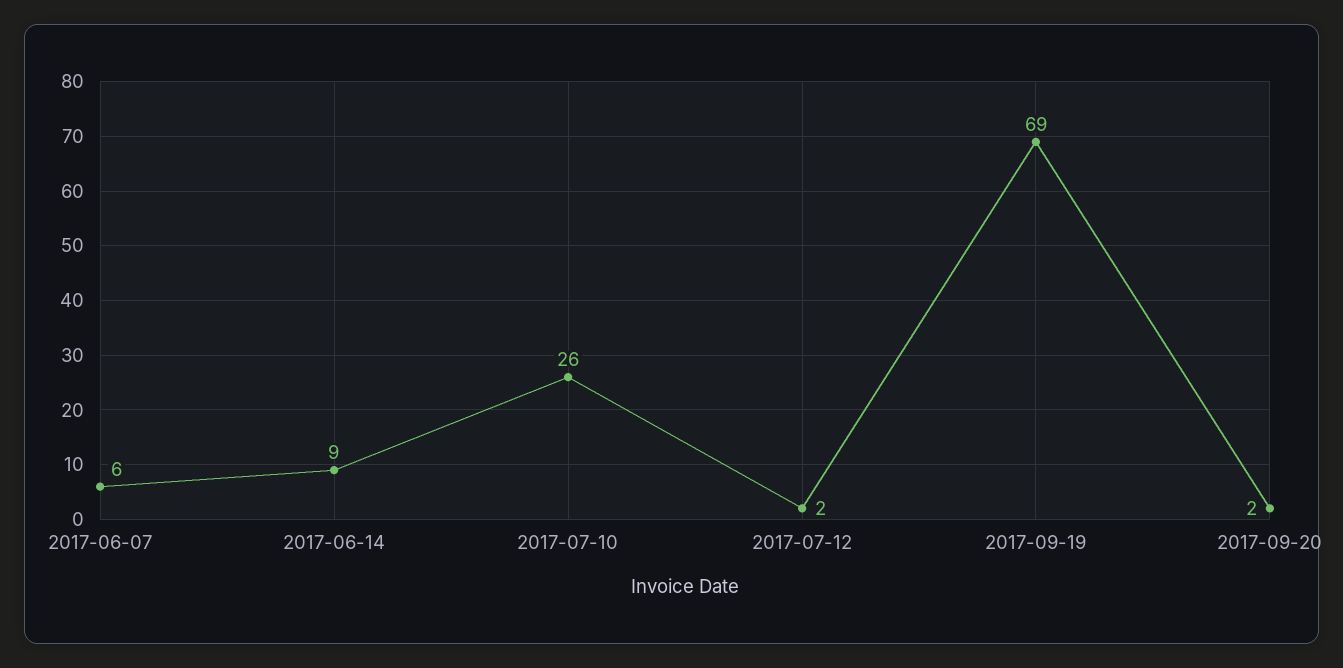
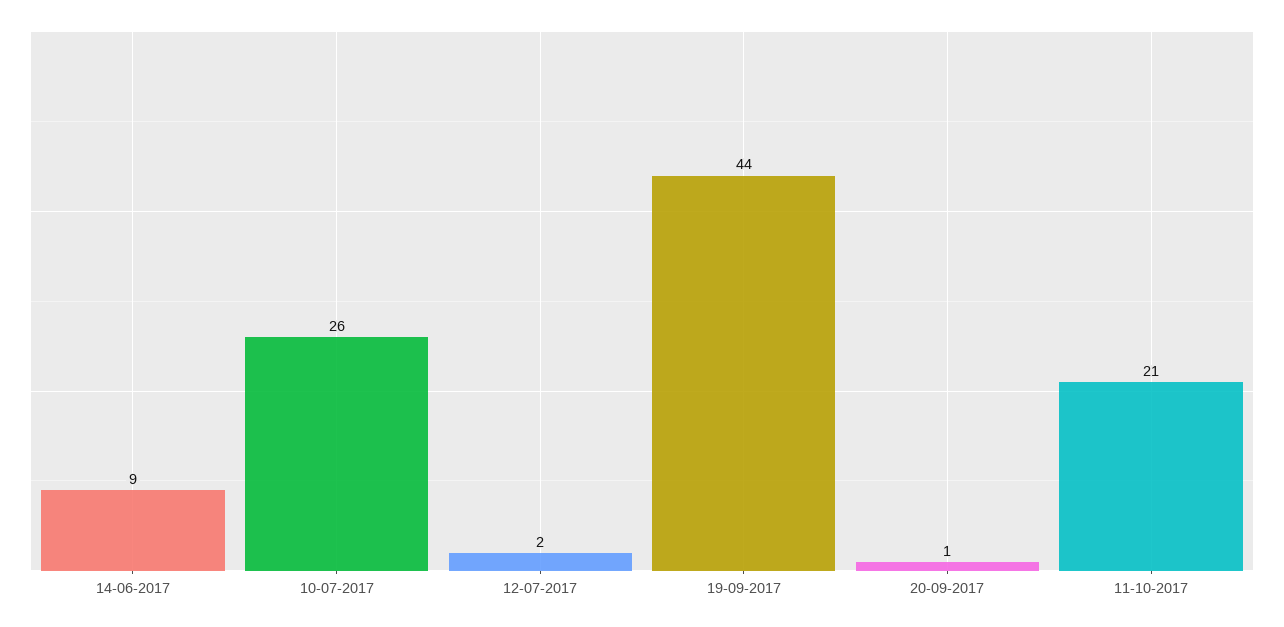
2017-06-07: 6 -> none
2017-09-19: 69 -> 44
2017-09-20: 2 -> 1
11-10-2017: none -> 21

